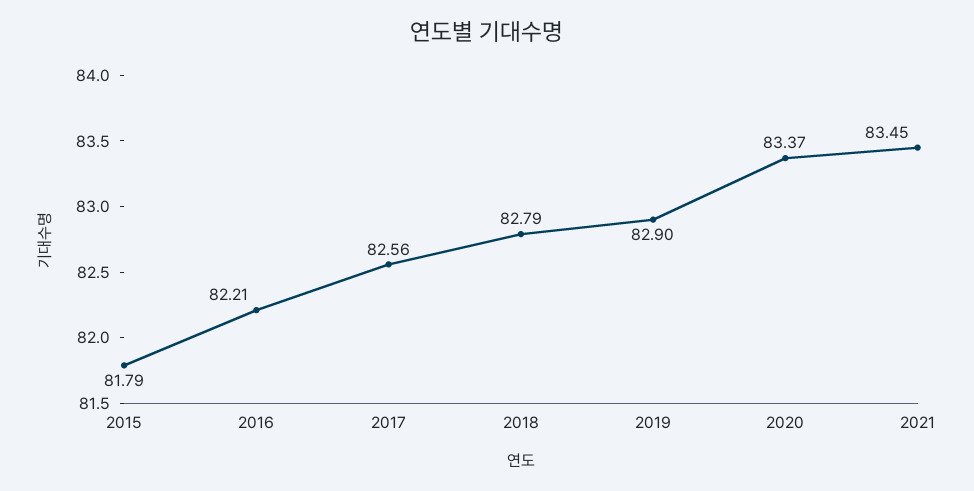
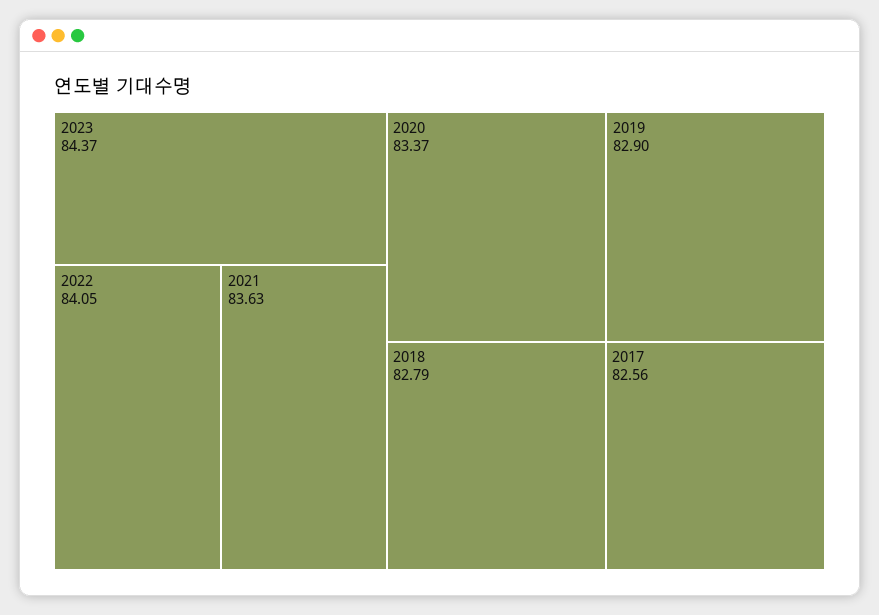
2015: 81.79 -> none
2016: 82.21 -> none
2021: 83.45 -> 83.63
2023: none -> 84.37
2022: none -> 84.05

